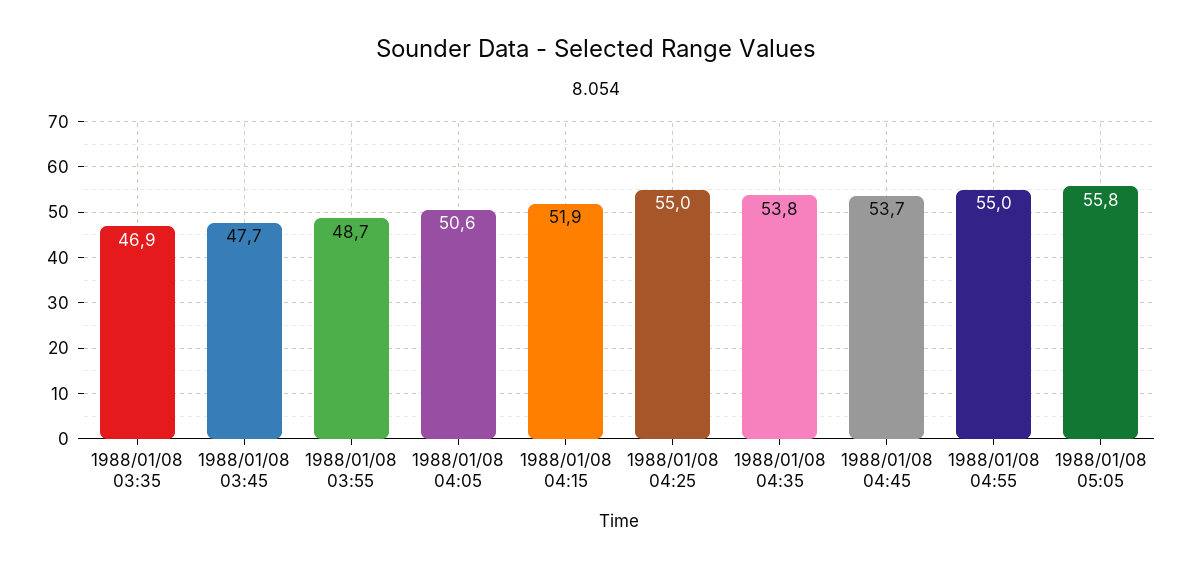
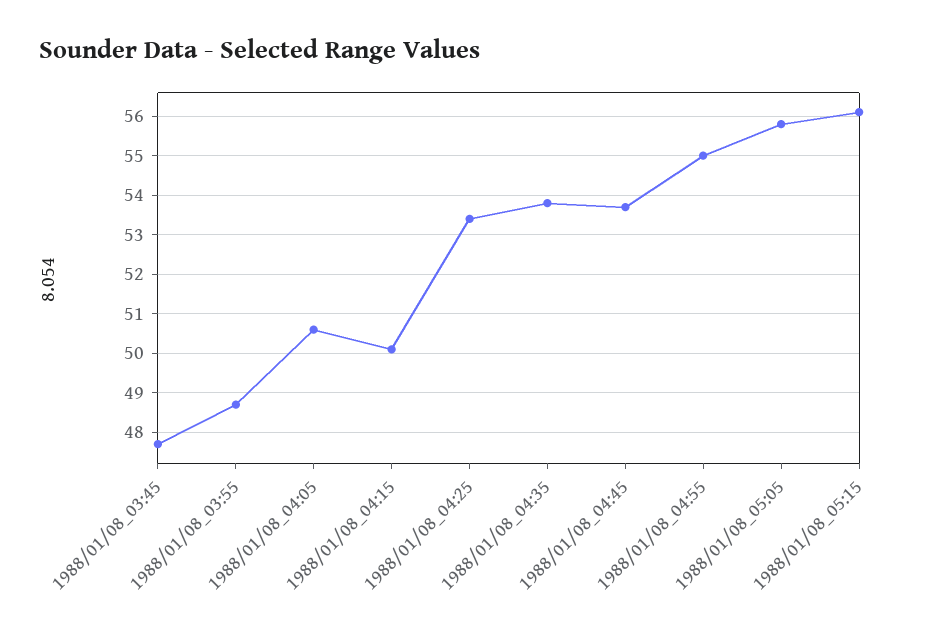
1988/01/08 03:35: 46.9 -> none
1988/01/08 04:15: 51.9 -> 50
1988/01/08 04:25: 55 -> 53.5
1988/01/08_05:15: none -> 56

